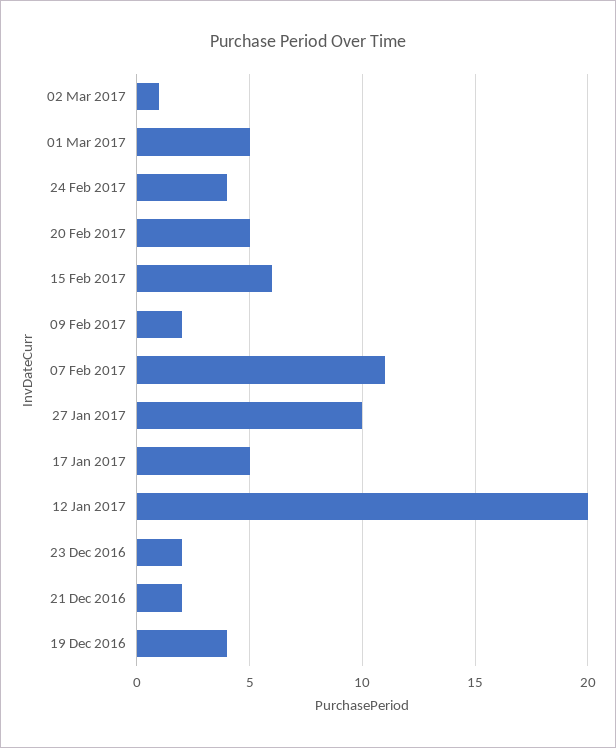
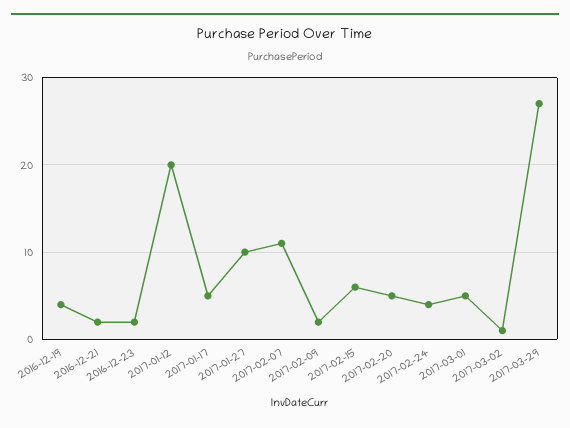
2017-03-29: none -> 27

